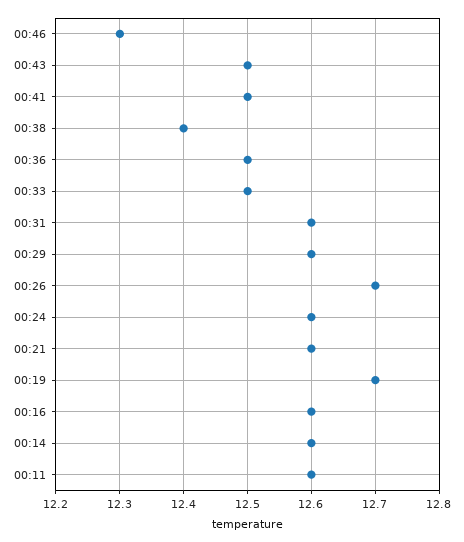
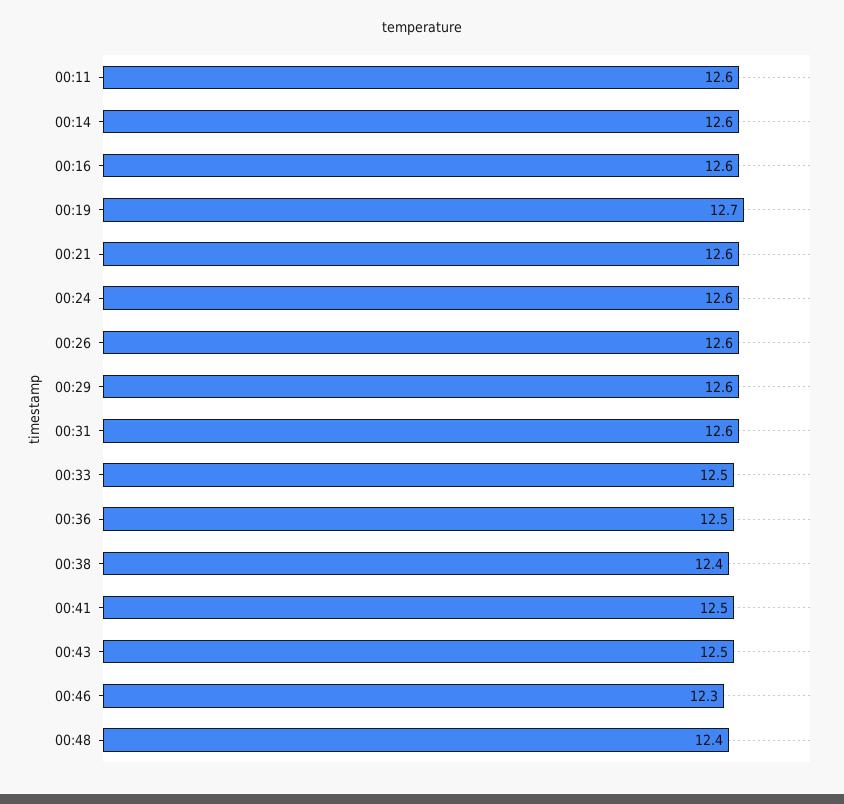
00:26: 12.7 -> 12.6
00:48: none -> 12.4

